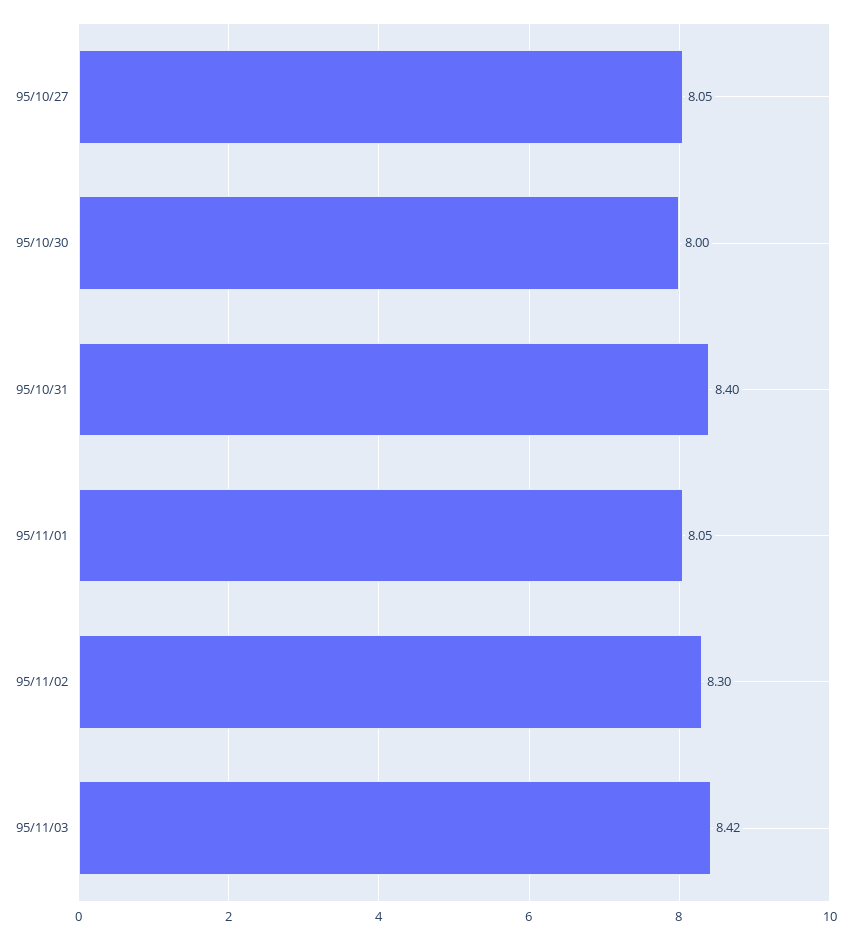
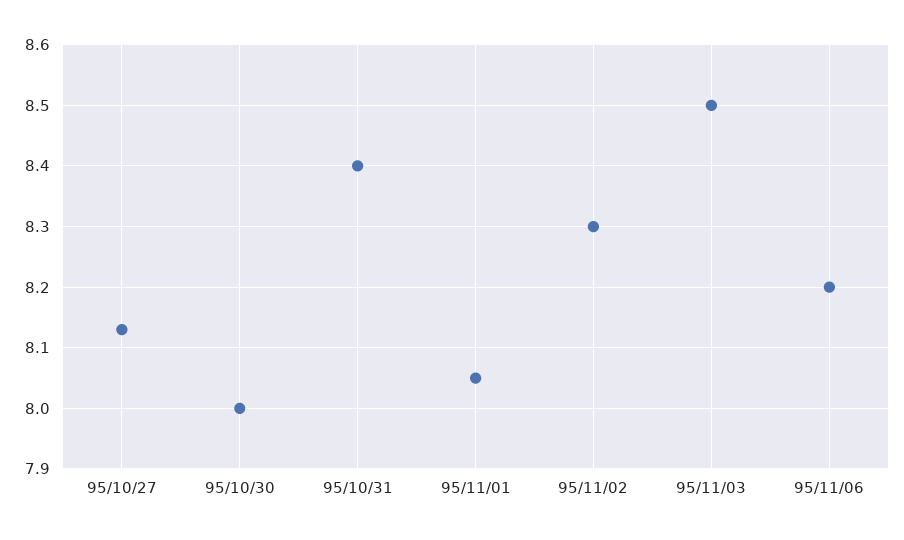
95/10/27: 8.05 -> 8.13
95/11/03: 8.42 -> 8.5
95/11/06: none -> 8.2

